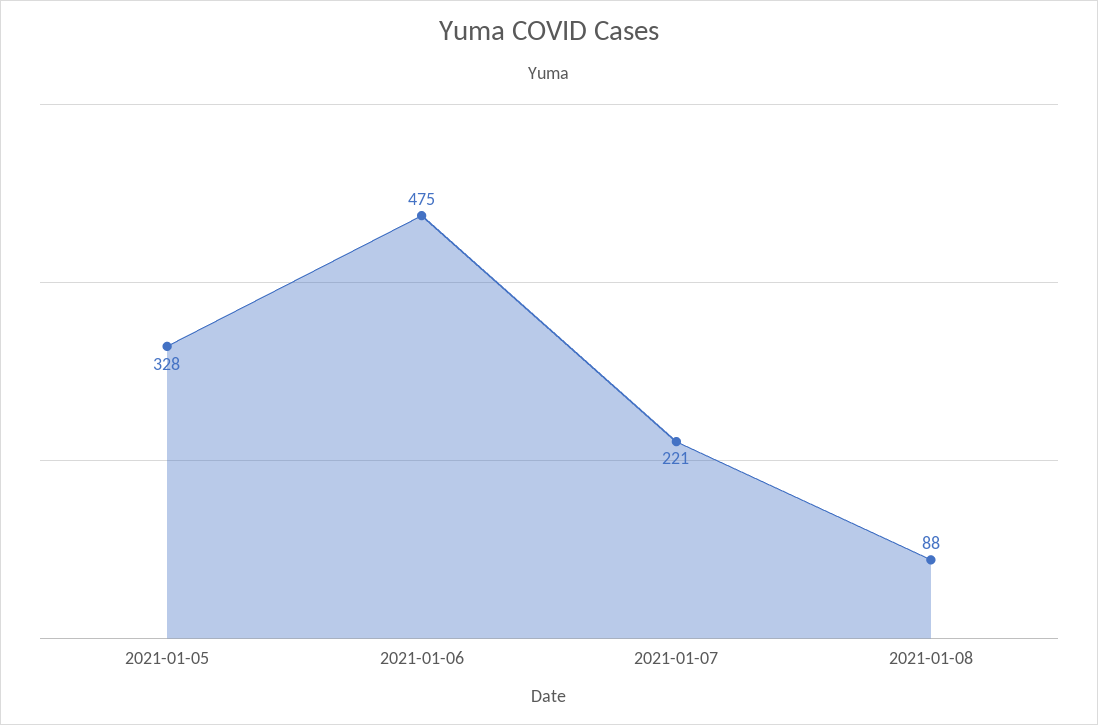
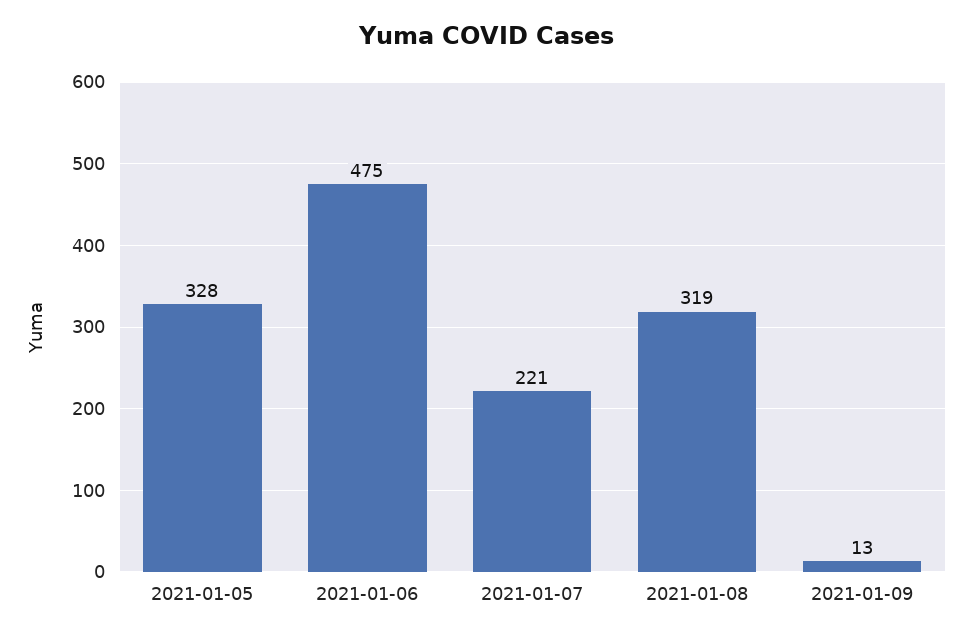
2021-01-08: 88 -> 319
2021-01-09: none -> 13

